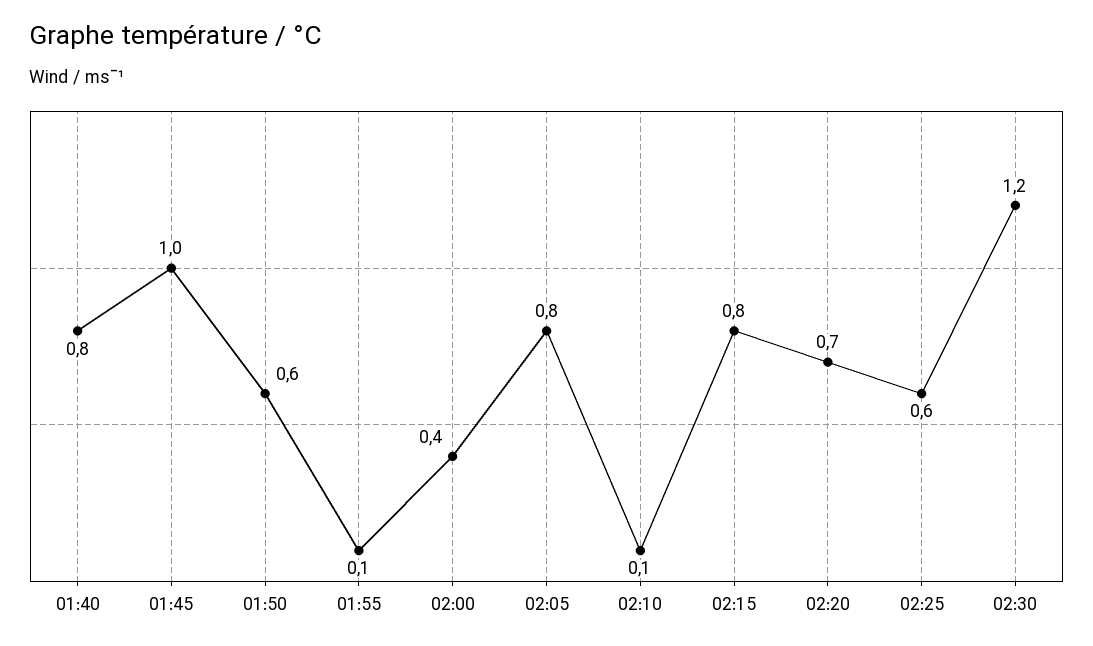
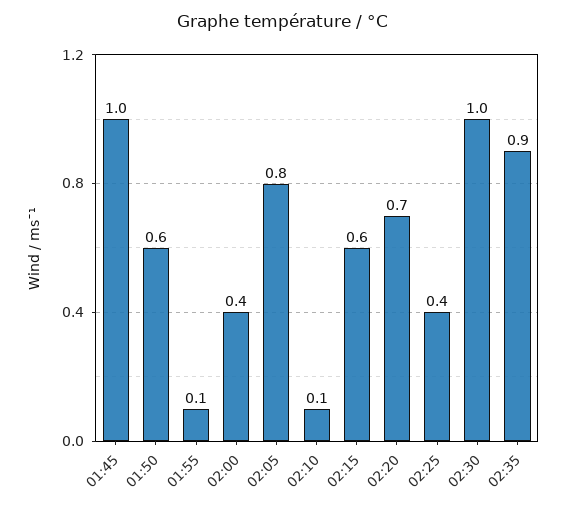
01:40: 0.8 -> none
02:15: 0.8 -> 0.6
02:25: 0.6 -> 0.4
02:30: 1.2 -> 1
02:35: none -> 0.9

